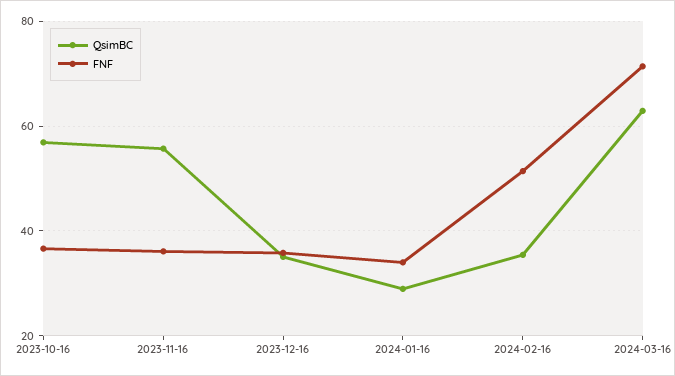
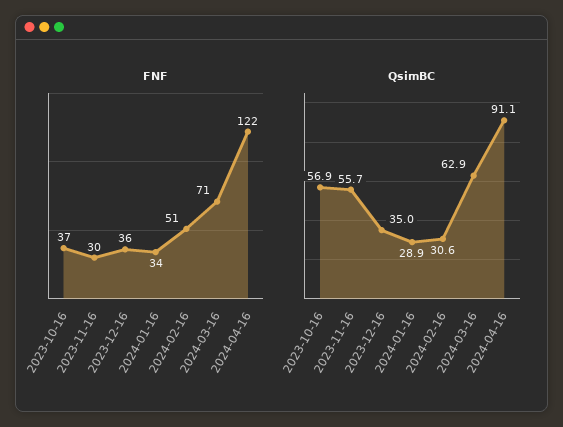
FNF, 2023-11-16: 36 -> 30
QsimBC, 2024-02-16: 36 -> 30.6
FNF, 2024-04-16: none -> 122
QsimBC, 2024-04-16: none -> 91.1

